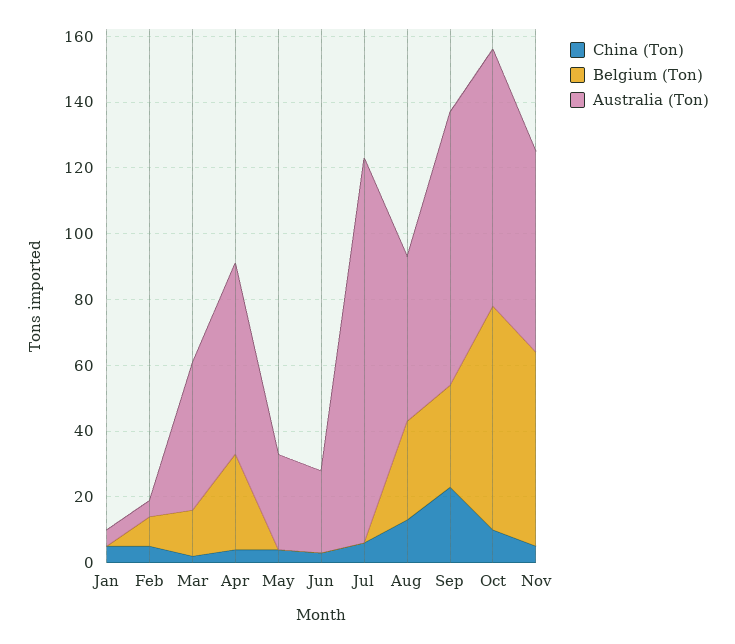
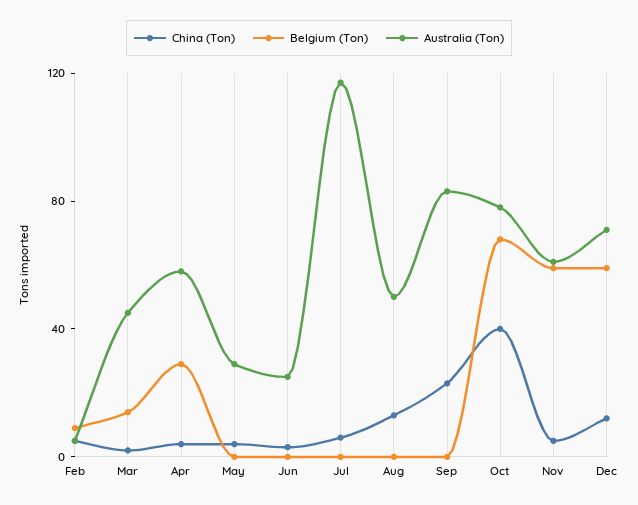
China (Ton), Jan: 5 -> none
Belgium (Ton), Jan: 0 -> none
Australia (Ton), Jan: 5 -> none
Belgium (Ton), Aug: 30 -> 0
Belgium (Ton), Sep: 30 -> 0
China (Ton), Oct: 10 -> 40
China (Ton), Dec: none -> 10
Belgium (Ton), Dec: none -> 60
Australia (Ton), Dec: none -> 70

